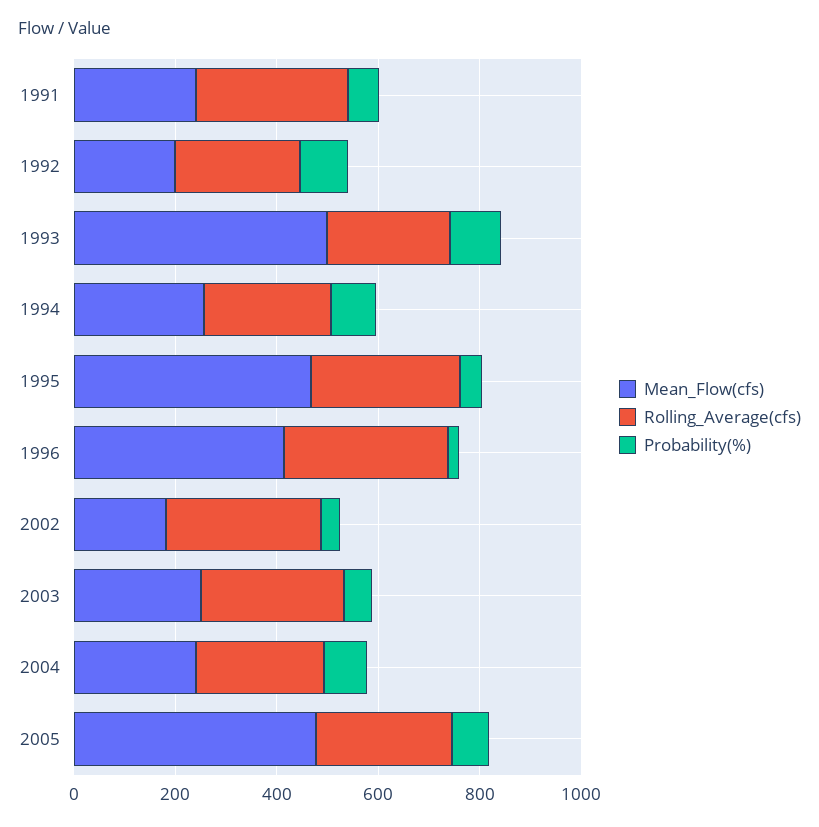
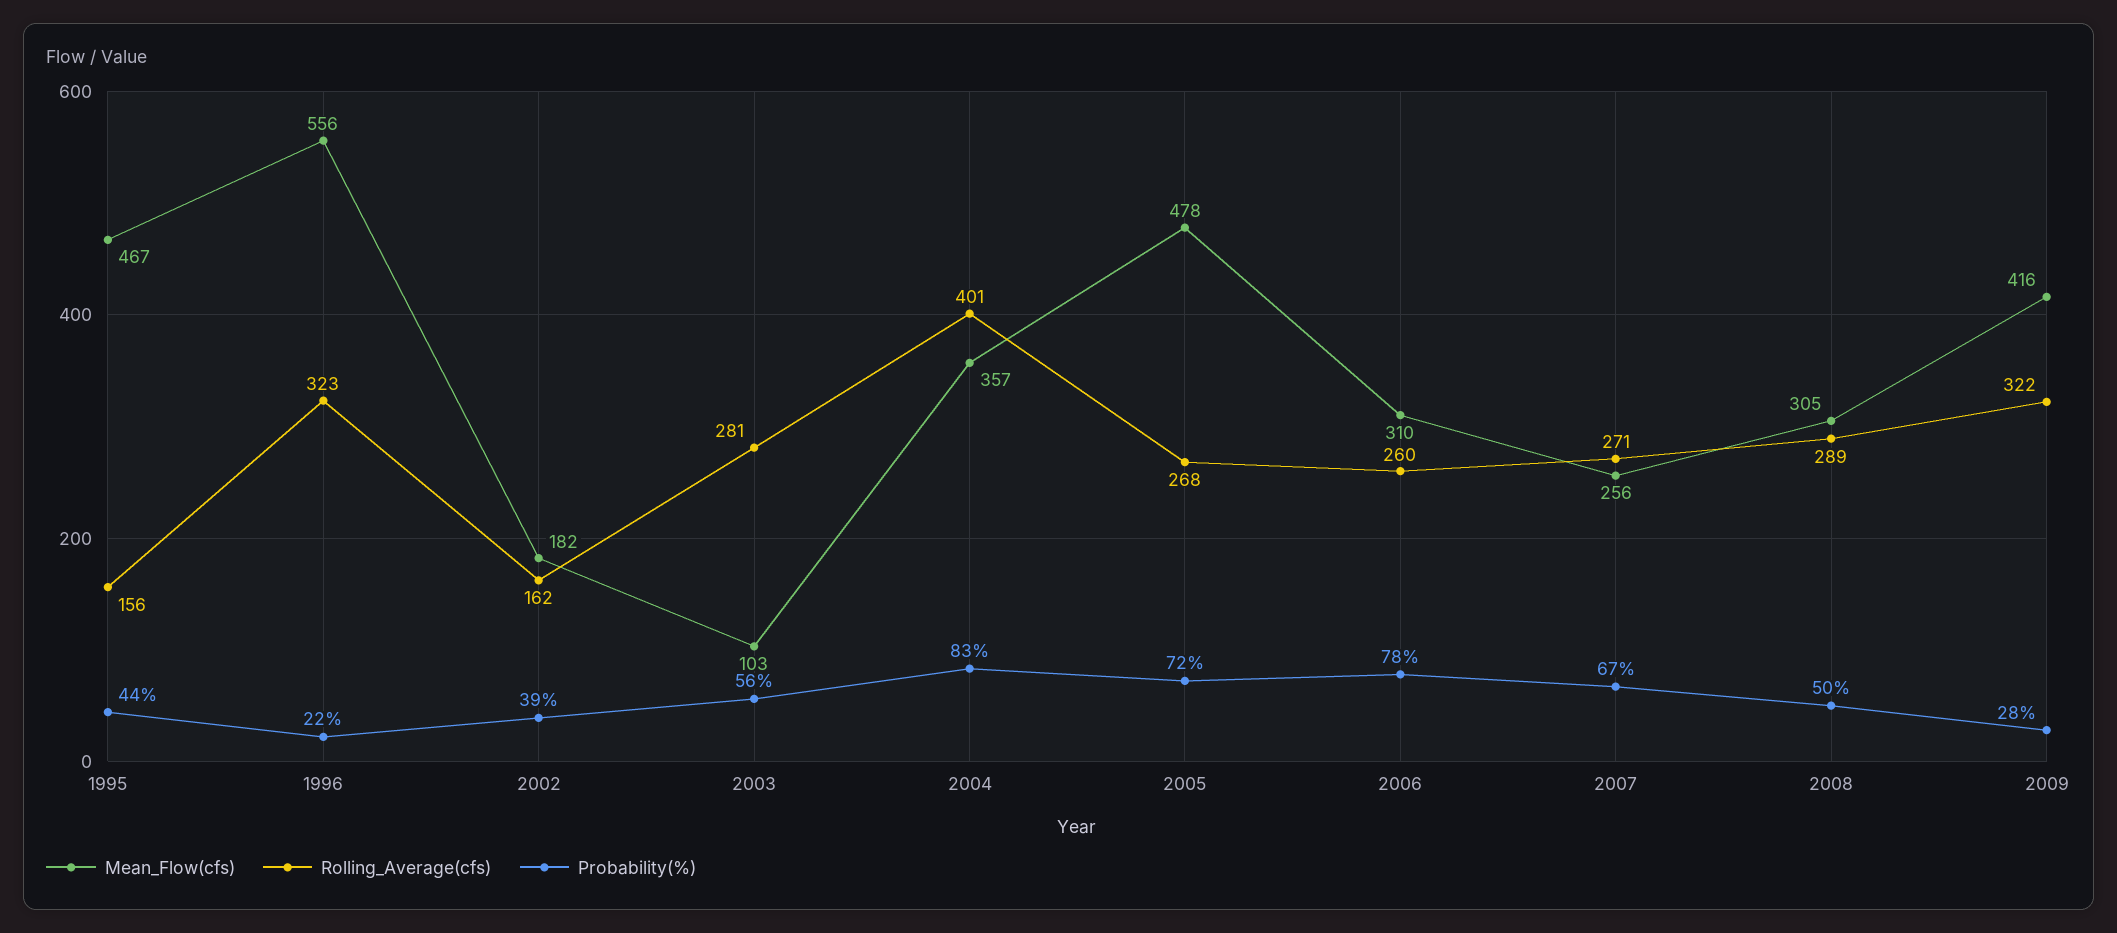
Mean_Flow(cfs), 1991: 250 -> none
Rolling_Average(cfs), 1991: 300 -> none
Probability(%), 1991: 50 -> none
Mean_Flow(cfs), 1992: 200 -> none
Rolling_Average(cfs), 1992: 250 -> none
Probability(%), 1992: 100 -> none
Mean_Flow(cfs), 1993: 500 -> none
Rolling_Average(cfs), 1993: 250 -> none
Probability(%), 1993: 100 -> none
Mean_Flow(cfs), 1994: 250 -> none
Rolling_Average(cfs), 1994: 250 -> none
Probability(%), 1994: 100 -> none
Rolling_Average(cfs), 1995: 300 -> 156
Mean_Flow(cfs), 1996: 400 -> 556
Rolling_Average(cfs), 2002: 300 -> 162
Mean_Flow(cfs), 2003: 250 -> 103
Mean_Flow(cfs), 2004: 250 -> 357
Rolling_Average(cfs), 2004: 250 -> 401
Mean_Flow(cfs), 2006: none -> 310
Rolling_Average(cfs), 2006: none -> 260
Probability(%), 2006: none -> 78
Mean_Flow(cfs), 2007: none -> 256
Rolling_Average(cfs), 2007: none -> 271
Probability(%), 2007: none -> 67
Mean_Flow(cfs), 2008: none -> 305
Rolling_Average(cfs), 2008: none -> 289
Probability(%), 2008: none -> 50
Mean_Flow(cfs), 2009: none -> 416
Rolling_Average(cfs), 2009: none -> 322
Probability(%), 2009: none -> 28

